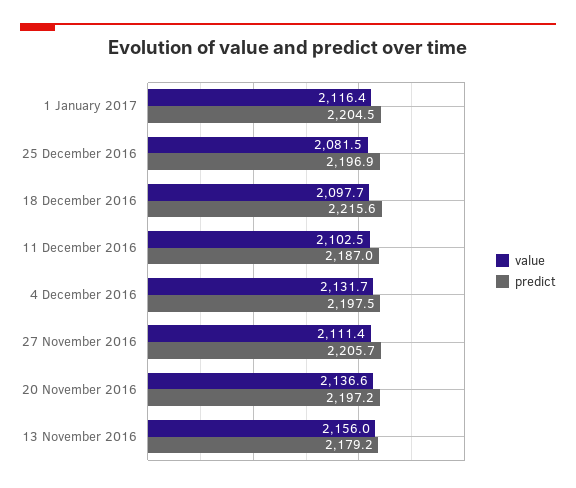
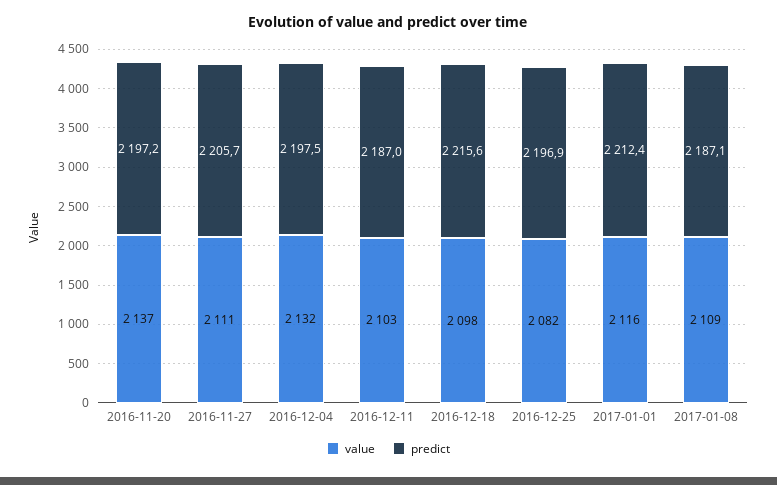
predict, 1 January 2017: 2204.5 -> 2212.4
value, 13 November 2016: 2156 -> none
predict, 13 November 2016: 2179.2 -> none
value, 2017-01-08: none -> 2109
predict, 2017-01-08: none -> 2187.1

